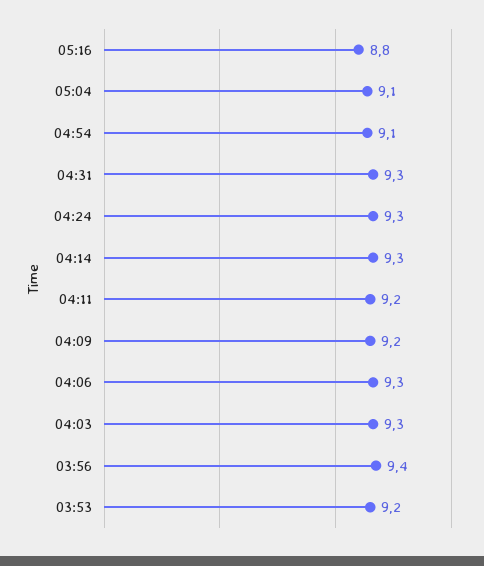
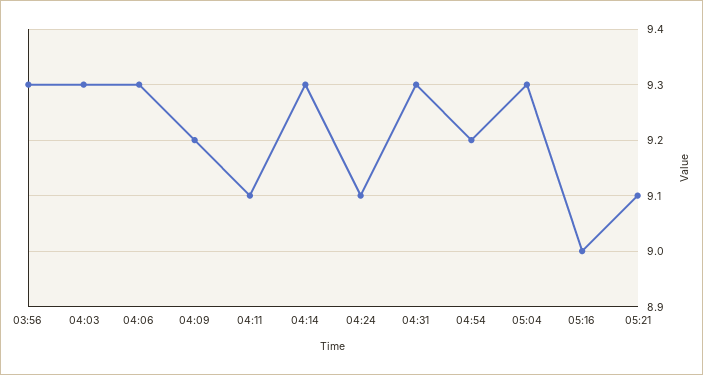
05:16: 8.8 -> 9
05:04: 9.1 -> 9.3
04:54: 9.1 -> 9.2
04:24: 9.3 -> 9.1
04:11: 9.2 -> 9.1
03:56: 9.4 -> 9.3
03:53: 9.2 -> none
05:21: none -> 9.1

